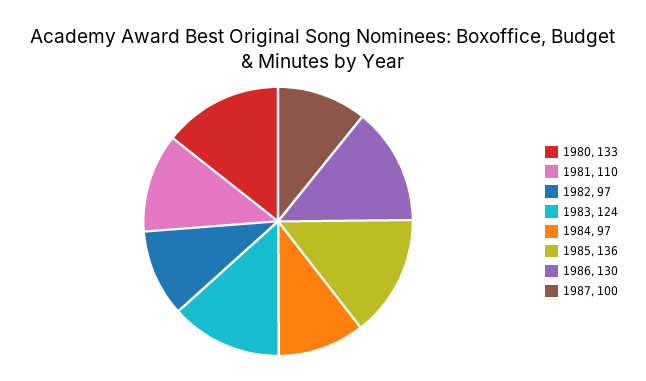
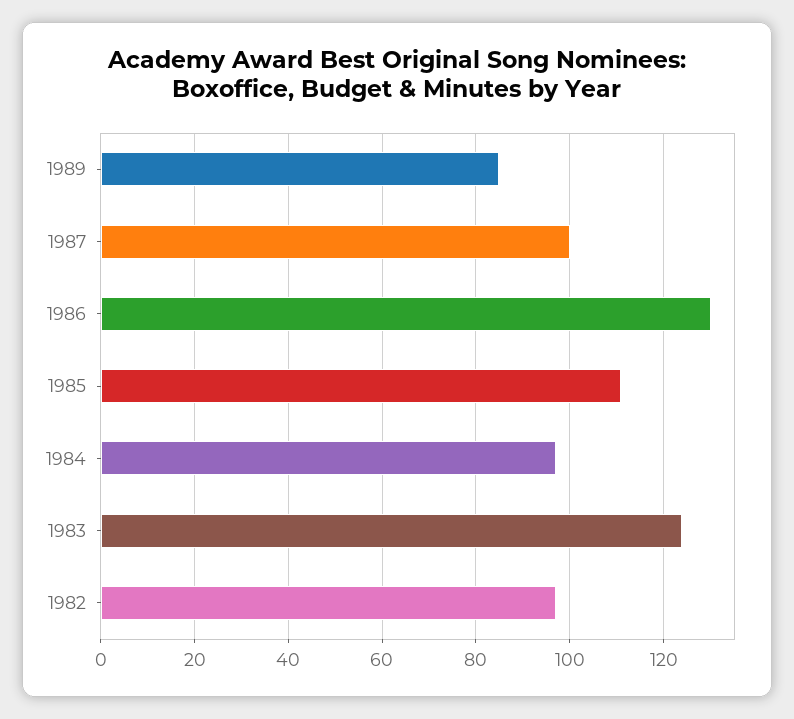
1980: 133 -> none
1981: 110 -> none
1985: 136 -> 110
1989: none -> 85

